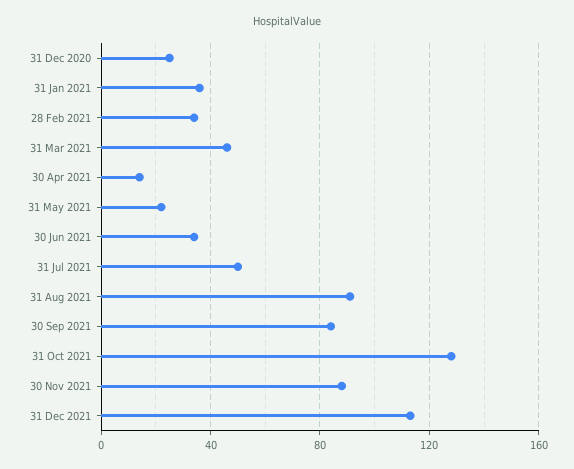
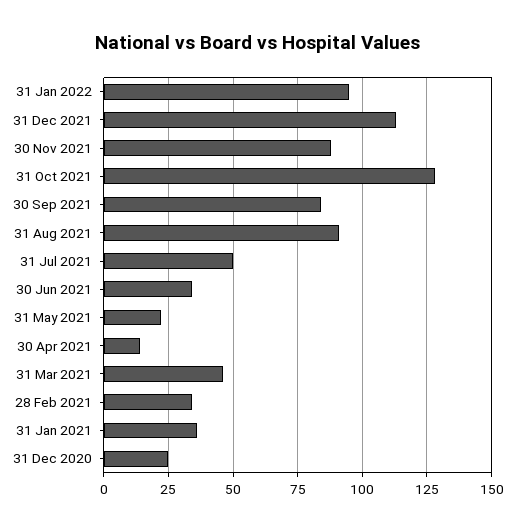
31 Jan 2022: none -> 95

